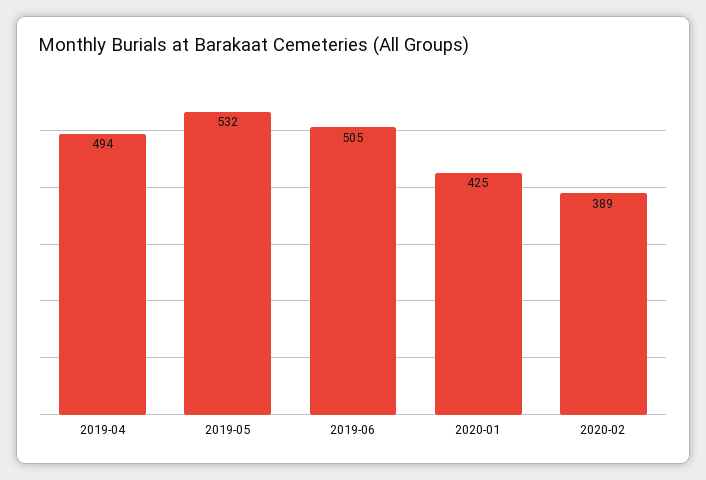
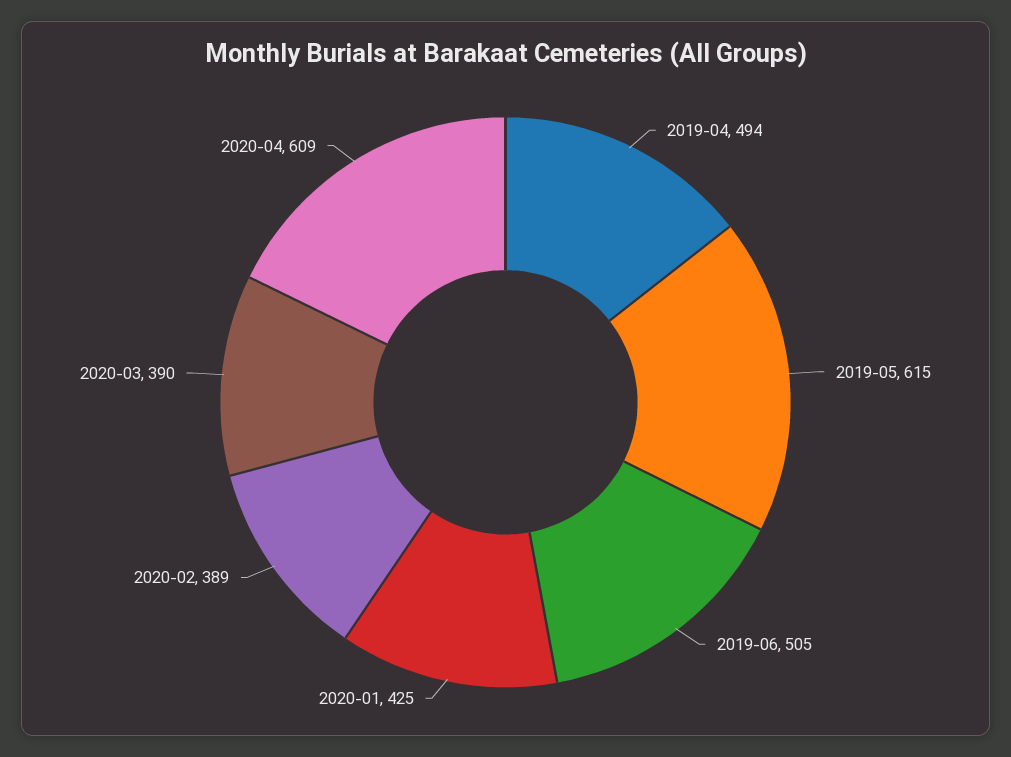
2019-05: 532 -> 615
2020-03: none -> 390
2020-04: none -> 609

